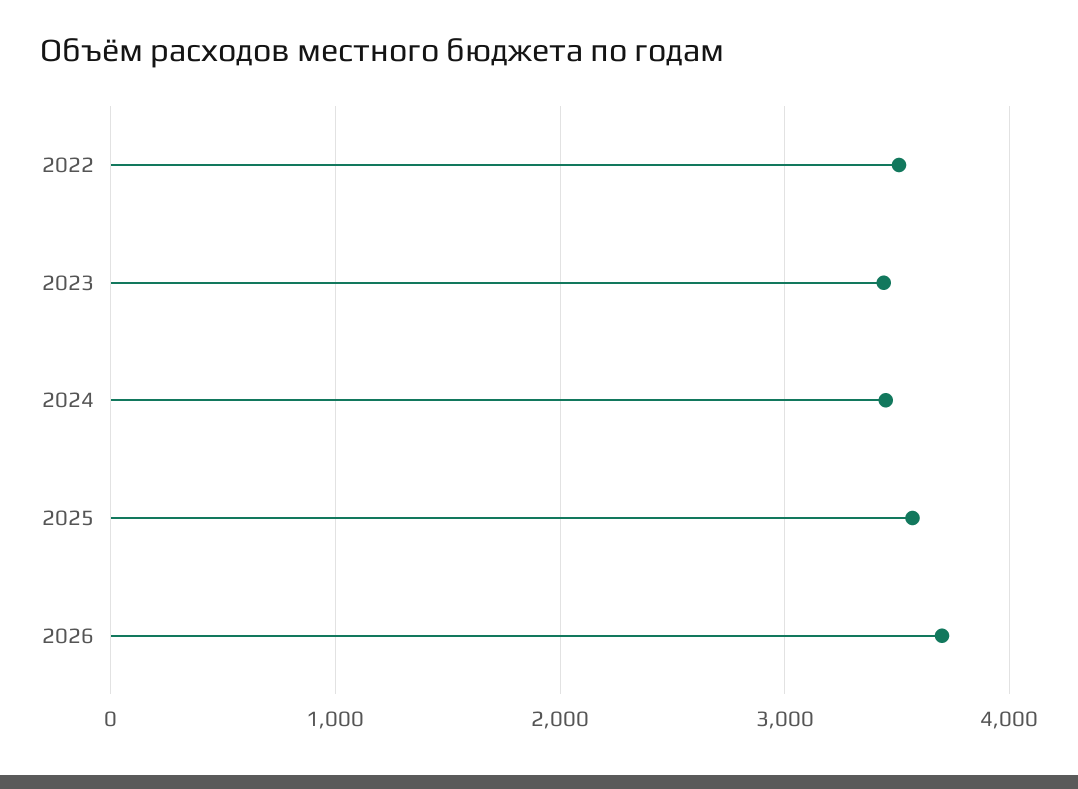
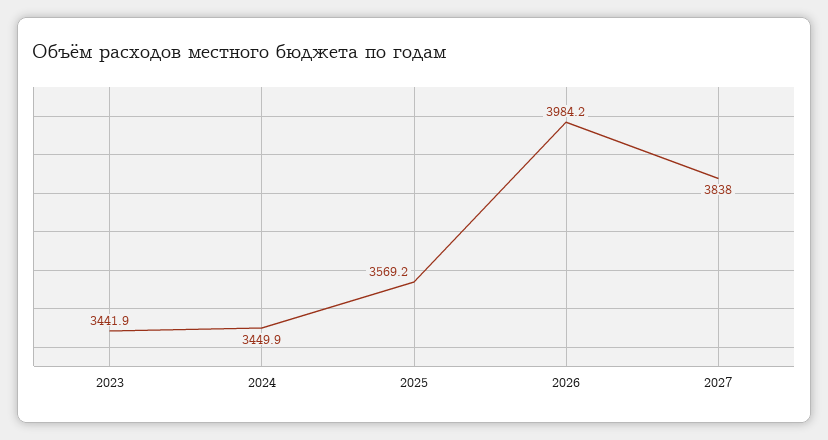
2022: 3500 -> none
2026: 3700 -> 3984.2
2027: none -> 3838

